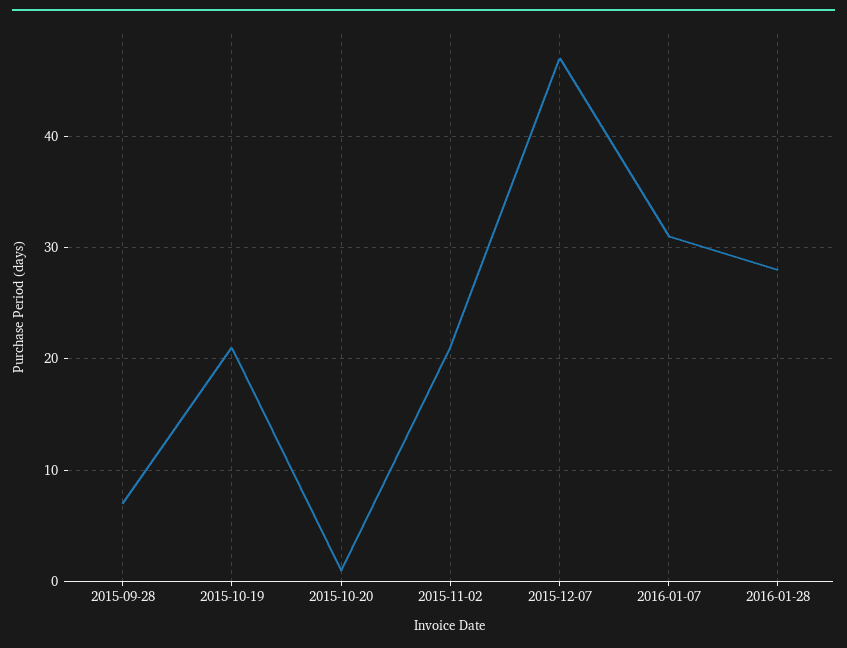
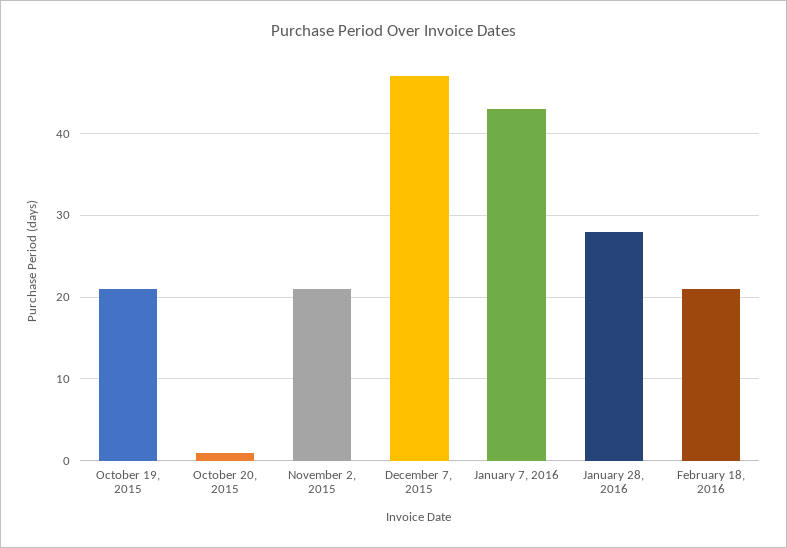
2015-09-28: 7 -> none
2016-01-07: 31 -> 43
February 18, 2016: none -> 21

